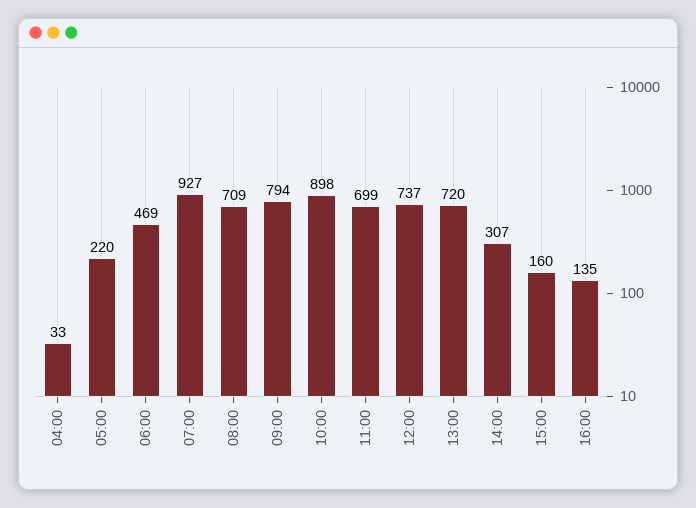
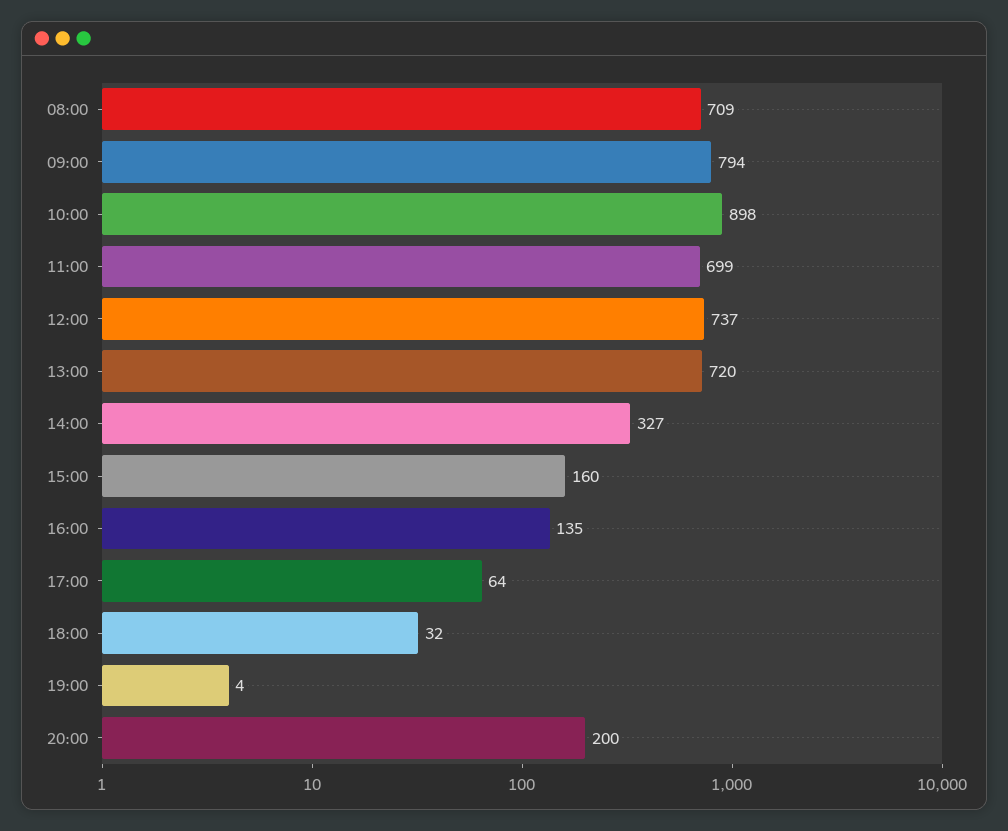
04:00: 33 -> none
05:00: 220 -> none
06:00: 469 -> none
07:00: 927 -> none
14:00: 307 -> 327
17:00: none -> 64
18:00: none -> 32
19:00: none -> 4
20:00: none -> 200

